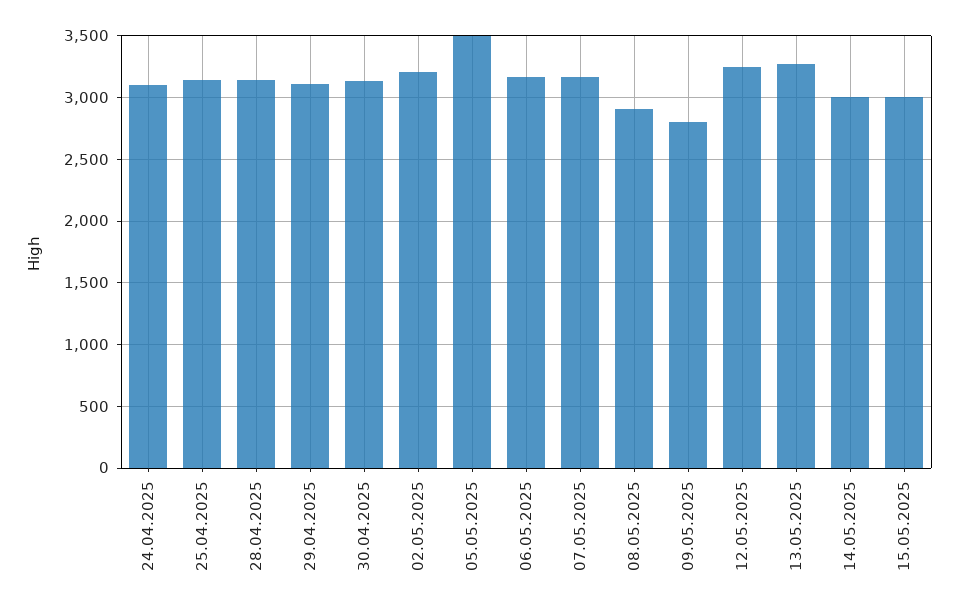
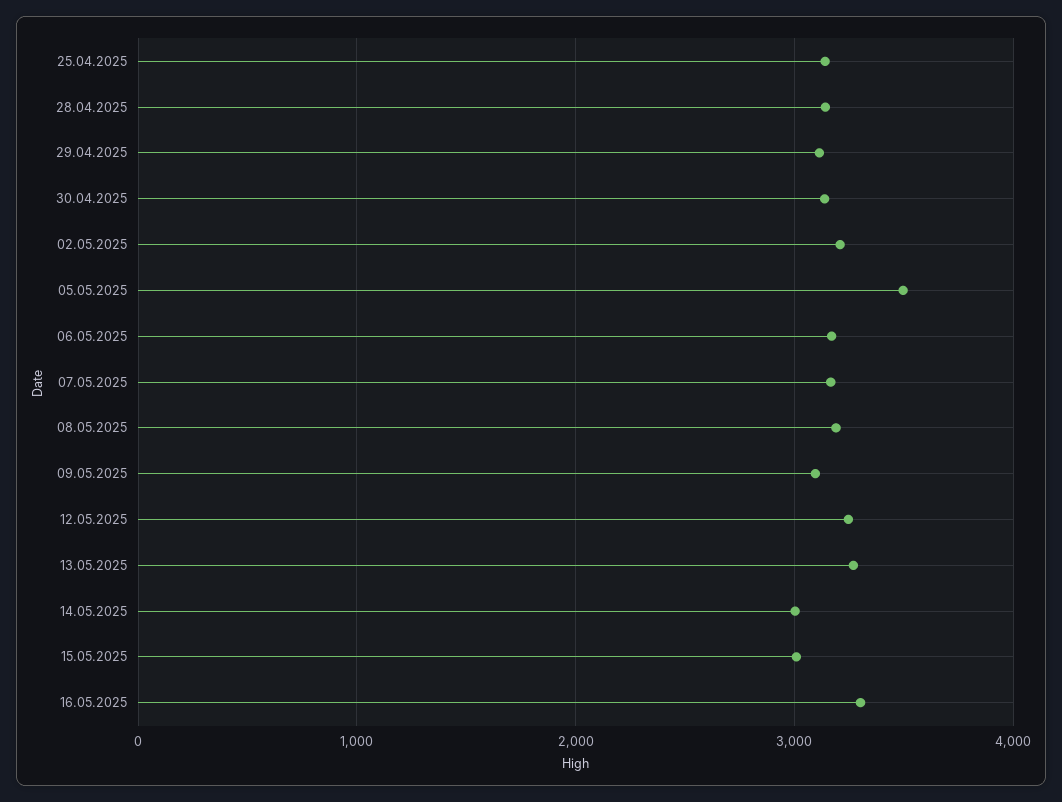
24.04.2025: 3100 -> none
08.05.2025: 2900 -> 3200
09.05.2025: 2800 -> 3100
16.05.2025: none -> 3300

